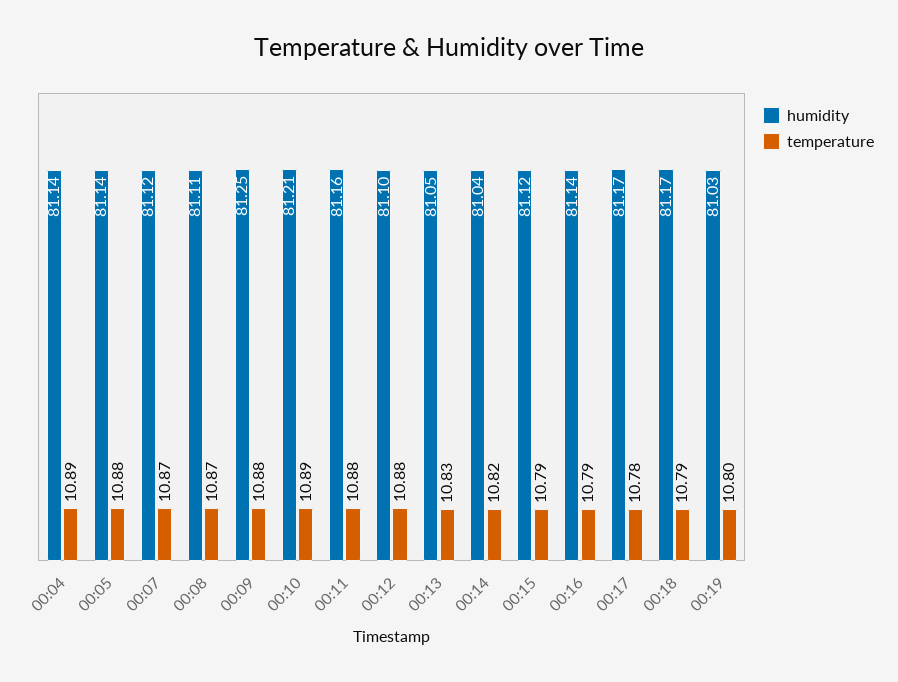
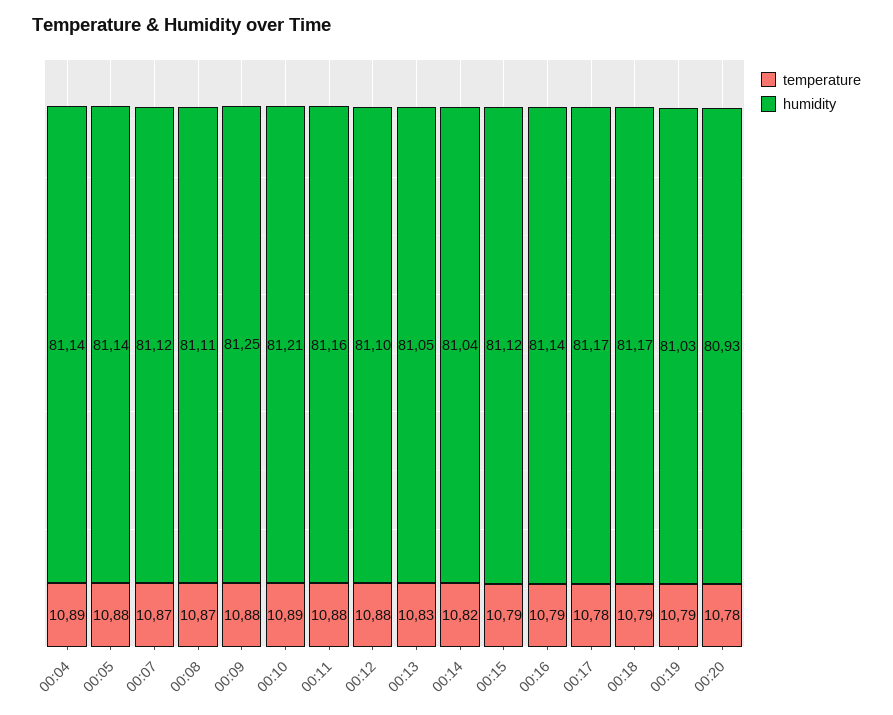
temperature, 00:19: 10.8 -> 10.79
temperature, 00:20: none -> 10.78
humidity, 00:20: none -> 80.93

